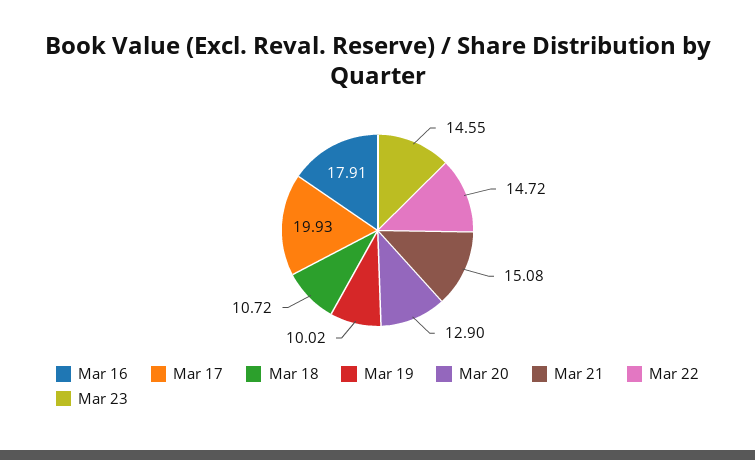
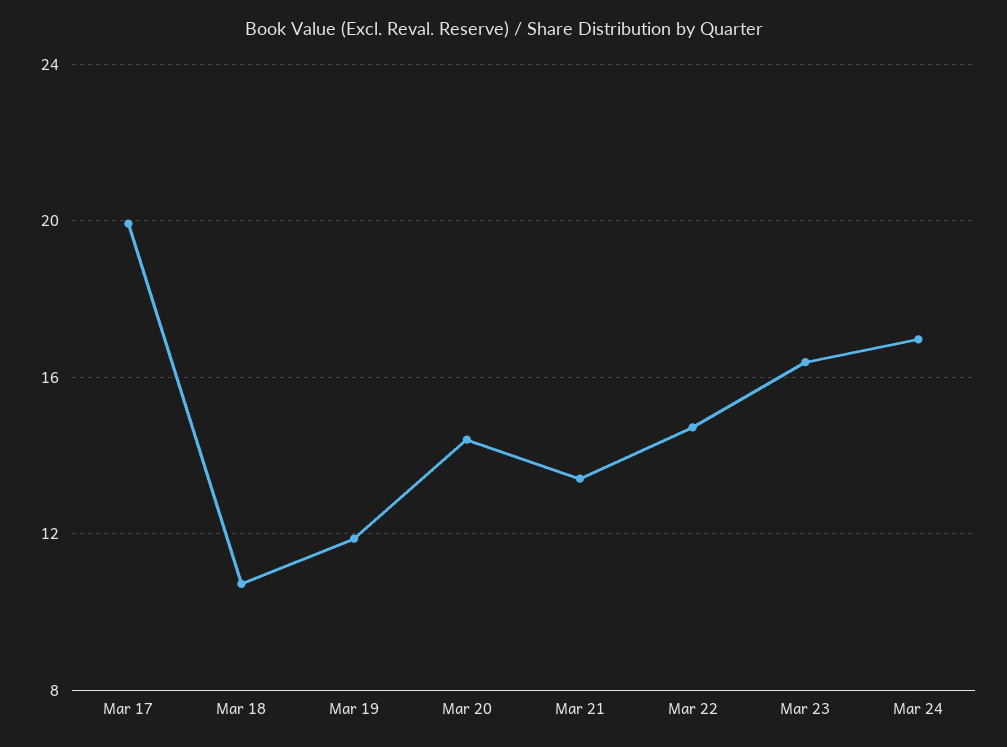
Mar 16: 17.91 -> none
Mar 19: 10.02 -> 12
Mar 20: 12.9 -> 14.5
Mar 21: 15.08 -> 13.5
Mar 23: 14.55 -> 16.5
Mar 24: none -> 17

